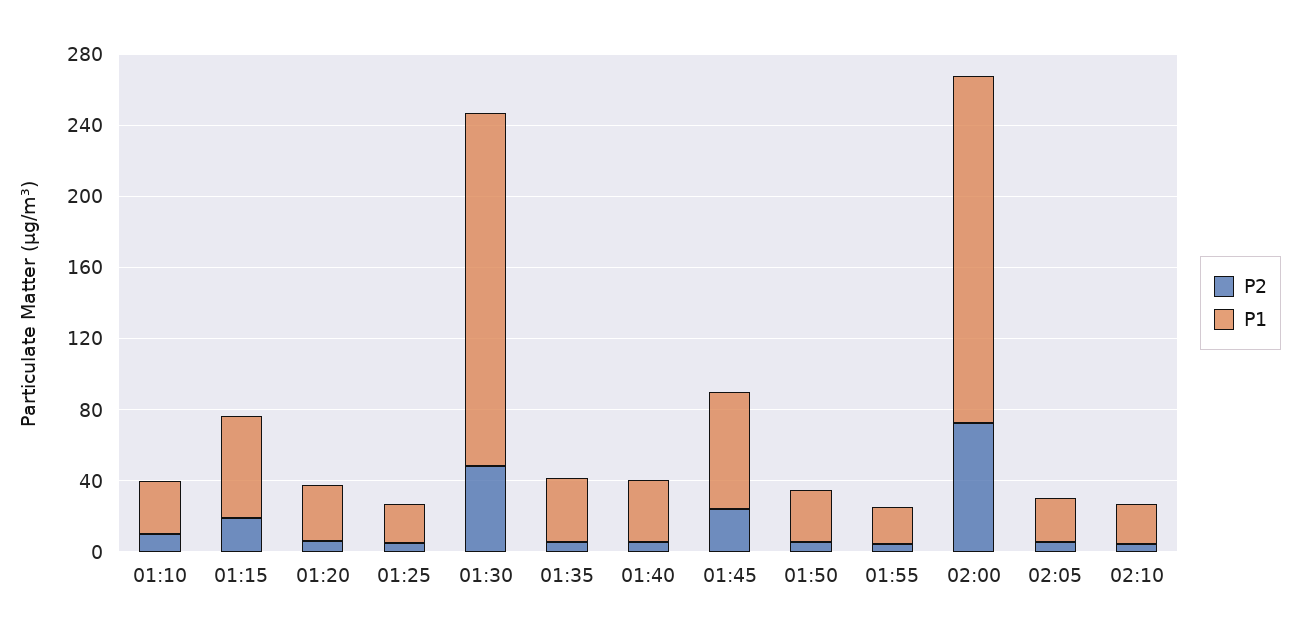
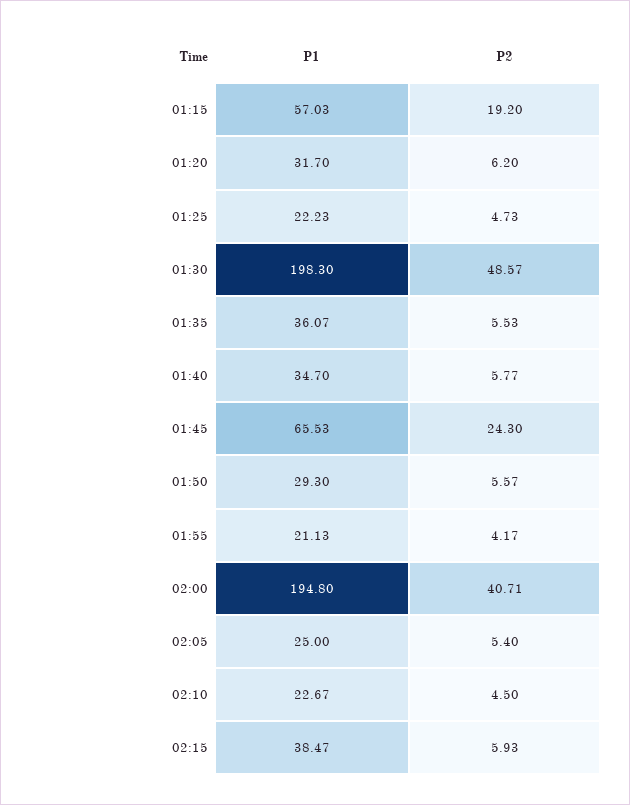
P2, 01:10: 10 -> none
P1, 01:10: 30 -> none
P2, 02:00: 70 -> 40.71
P1, 02:15: none -> 38.47
P2, 02:15: none -> 5.93

